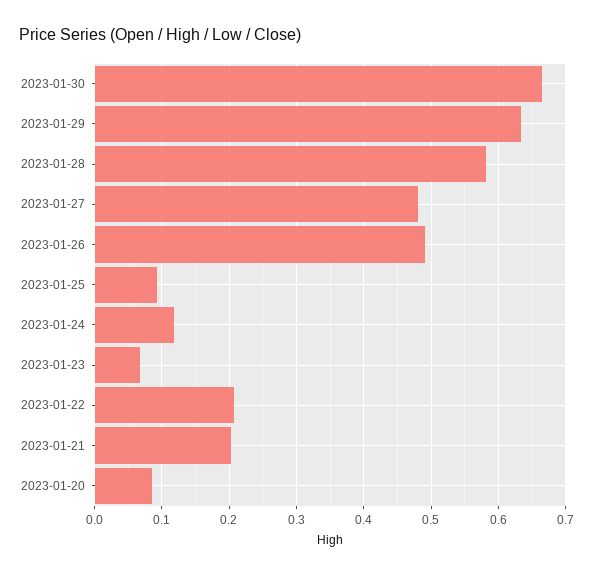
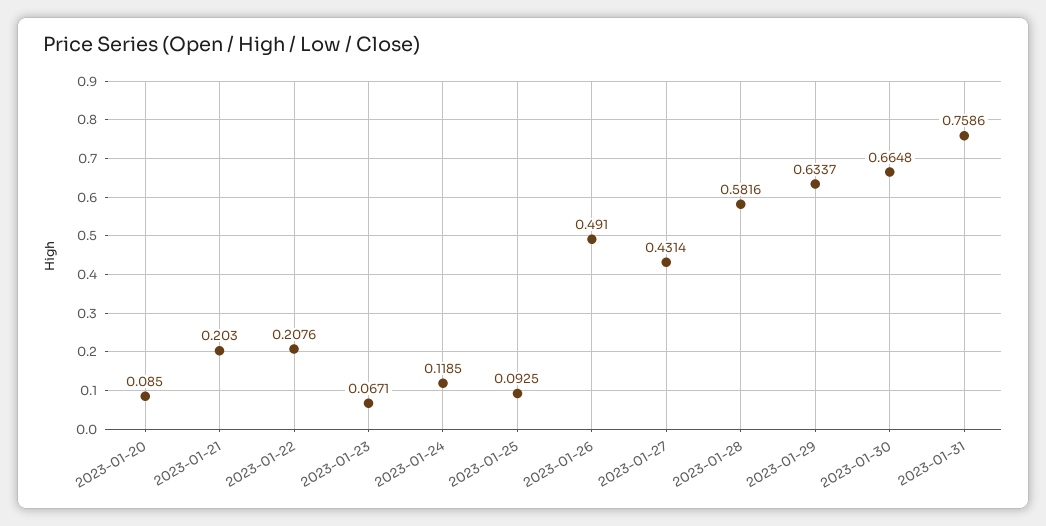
2023-01-27: 0.48 -> 0.4314
2023-01-31: none -> 0.7586

